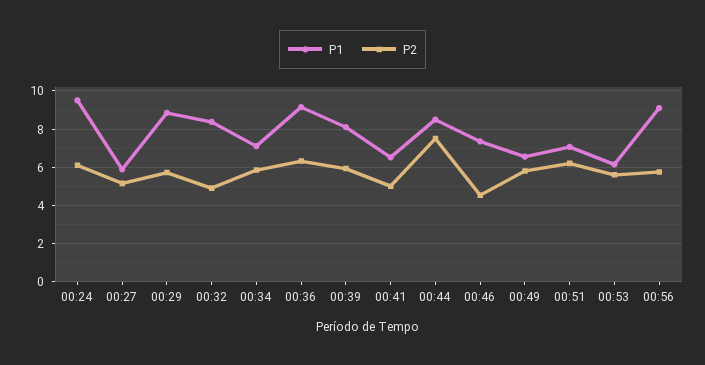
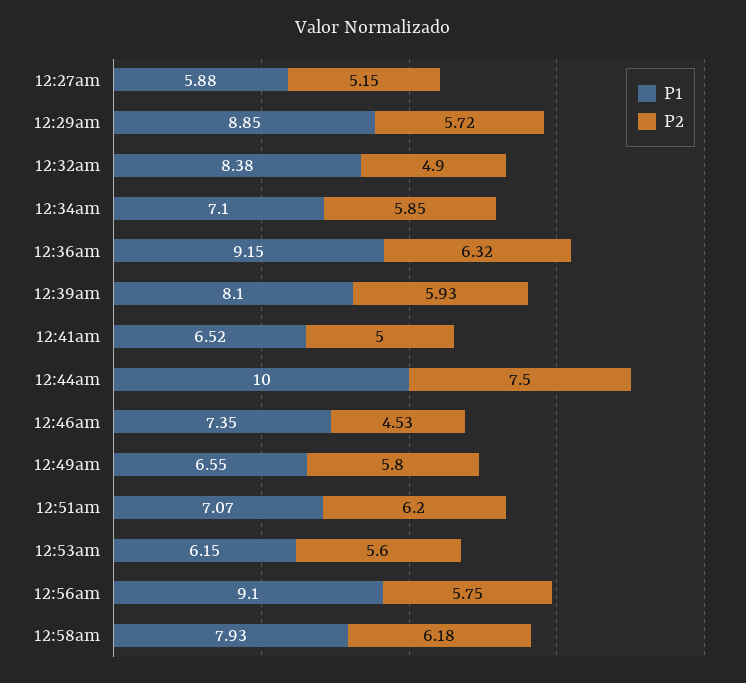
P1, 00:24: 9.5 -> none
P2, 00:24: 6 -> none
P1, 00:44: 8.5 -> 10
P1, 12:58am: none -> 7.93
P2, 12:58am: none -> 6.18

